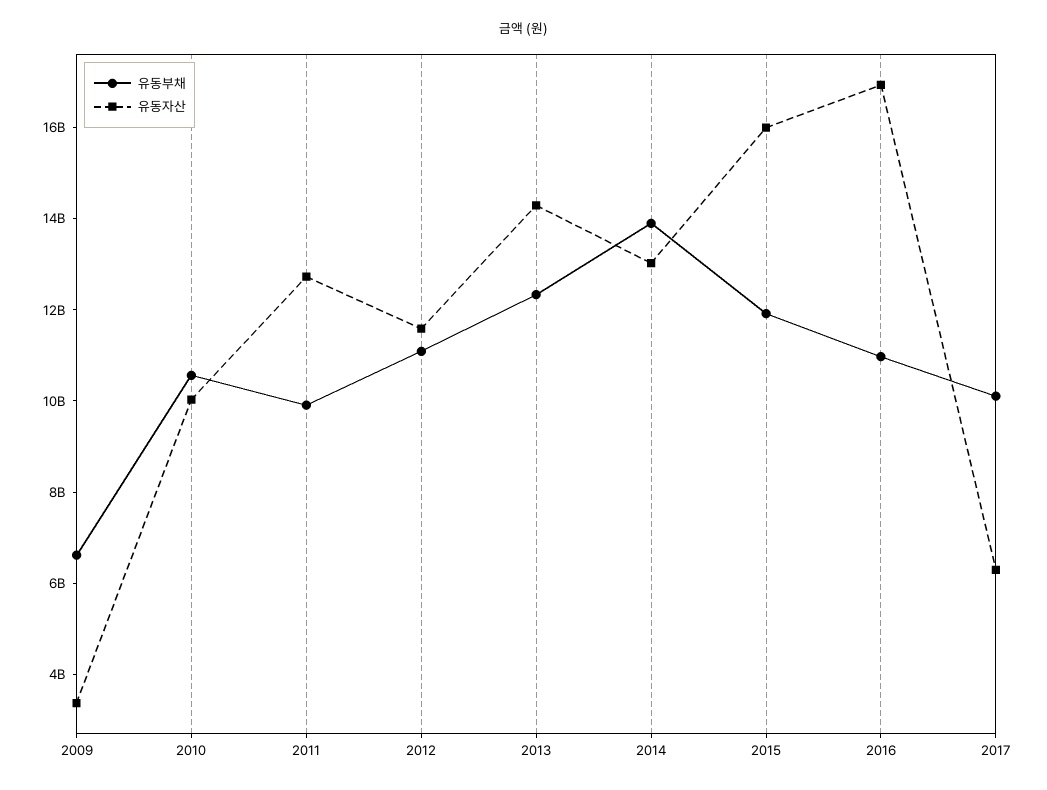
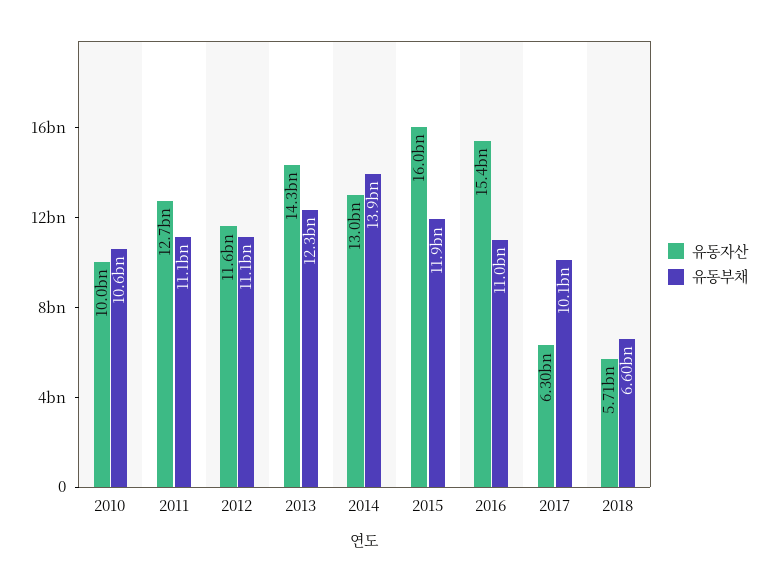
유동부채, 2009: 6500000000 -> none
유동자산, 2009: 3500000000 -> none
유동부채, 2011: 10000000000 -> 11100000000
유동자산, 2016: 17000000000 -> 15400000000
유동자산, 2018: none -> 5710000000
유동부채, 2018: none -> 6600000000

